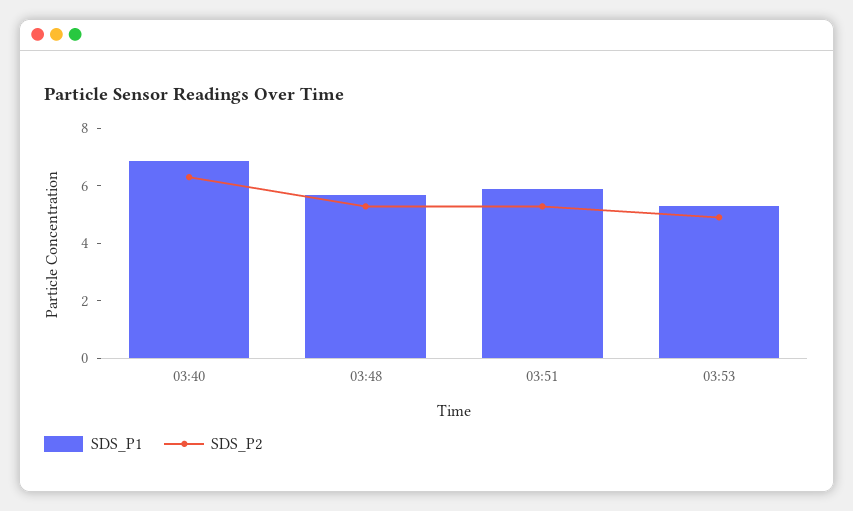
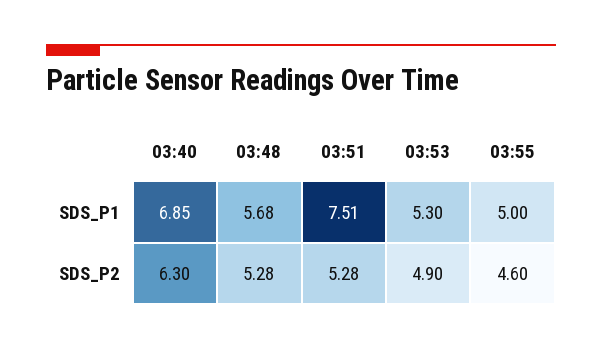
SDS_P1, 03:51: 6 -> 7.51
SDS_P1, 03:55: none -> 5
SDS_P2, 03:55: none -> 4.6

